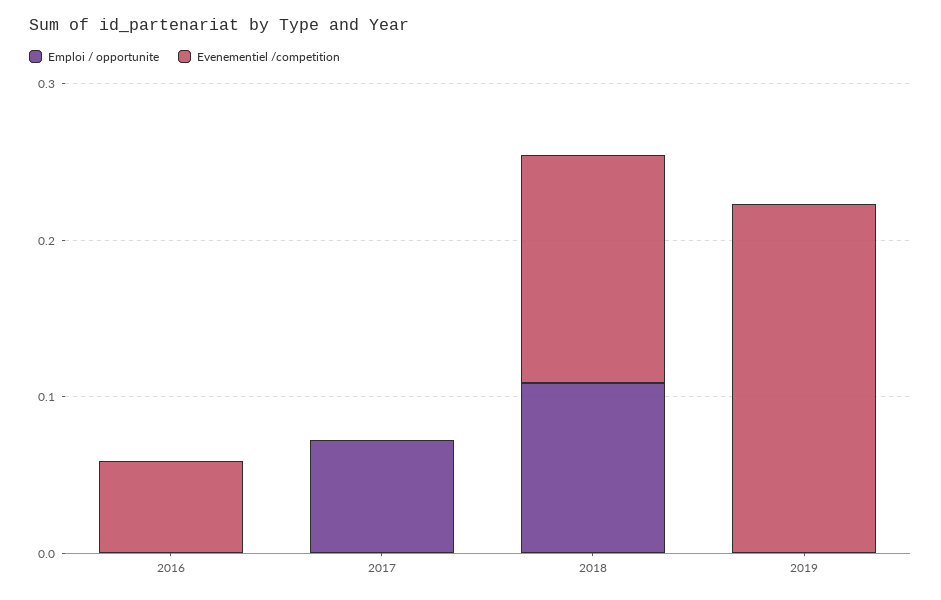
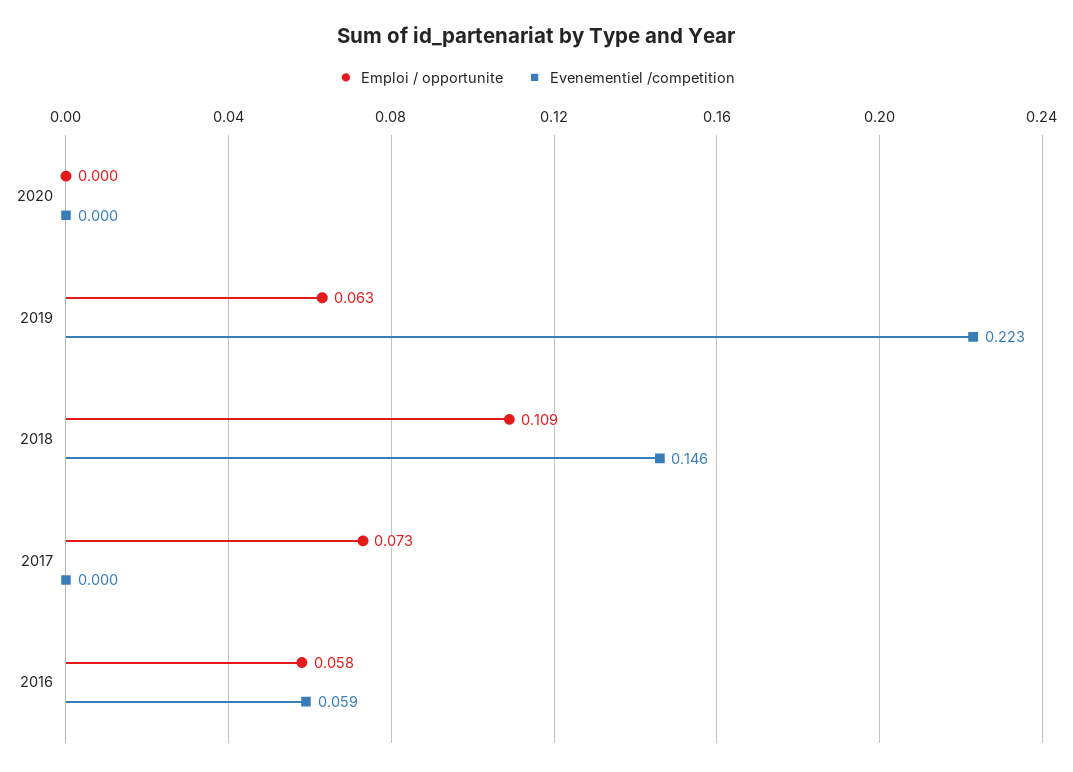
Emploi / opportunite, 2016: 0 -> 0.058
Emploi / opportunite, 2019: 0 -> 0.063
Emploi / opportunite, 2020: none -> 0
Evenementiel /competition, 2020: none -> 0

